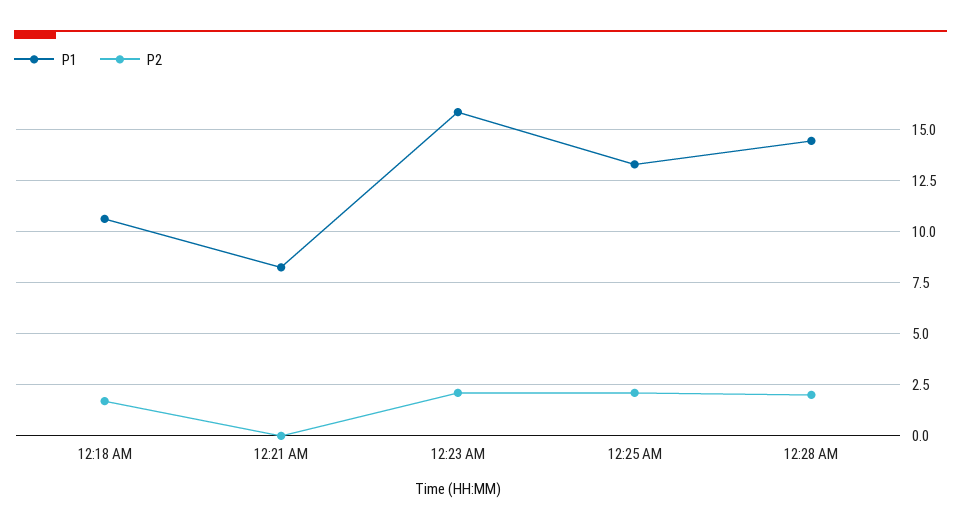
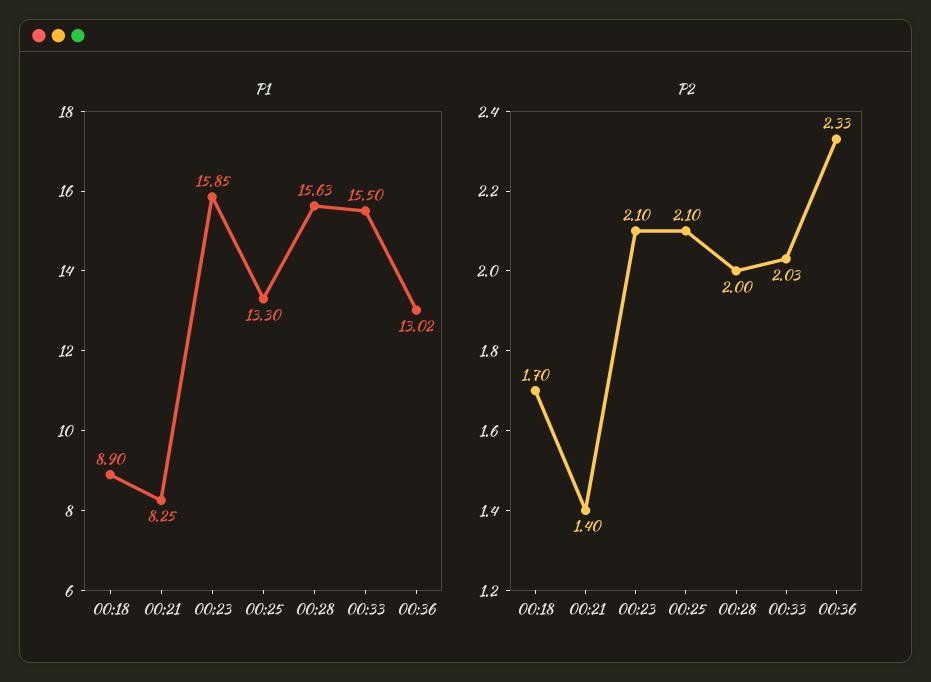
P1, 12:18 AM: 10.5 -> 8.9
P2, 12:21 AM: 0 -> 1.4
P1, 12:28 AM: 14.5 -> 15.63
P1, 00:33: none -> 15.5
P1, 00:36: none -> 13.02
P2, 00:33: none -> 2.03
P2, 00:36: none -> 2.33

